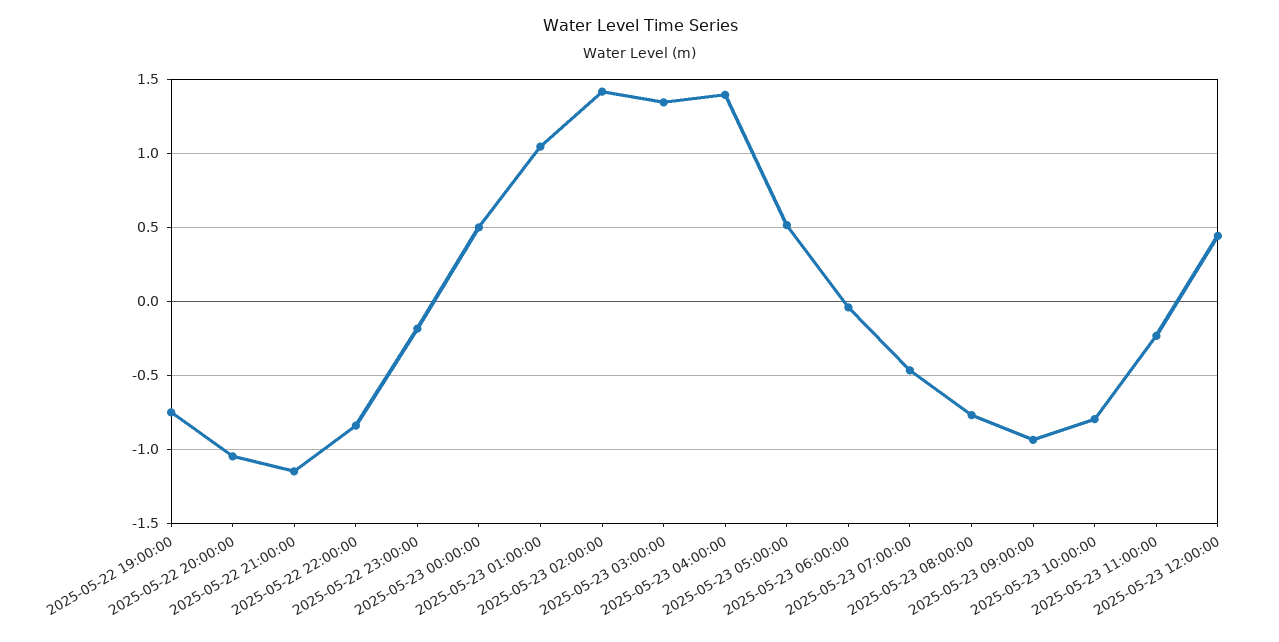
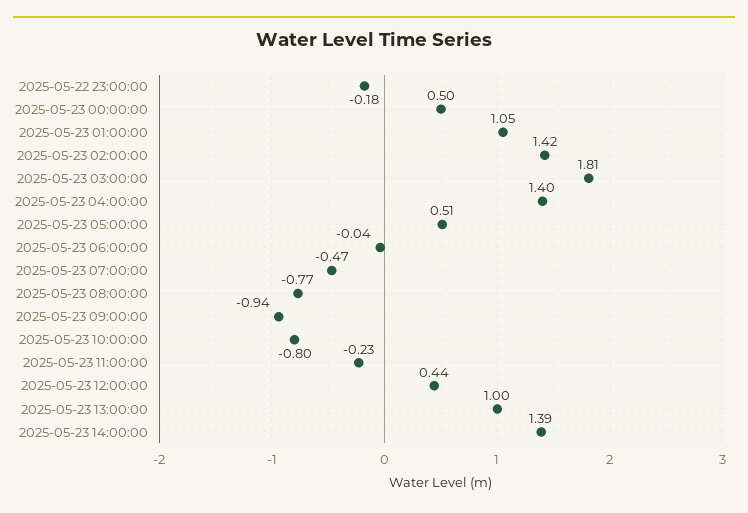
2025-05-22 19:00:00: -0.75 -> none
2025-05-22 20:00:00: -1.05 -> none
2025-05-22 21:00:00: -1.15 -> none
2025-05-22 22:00:00: -0.85 -> none
2025-05-23 03:00:00: 1.35 -> 1.81
2025-05-23 13:00:00: none -> 1
2025-05-23 14:00:00: none -> 1.39

